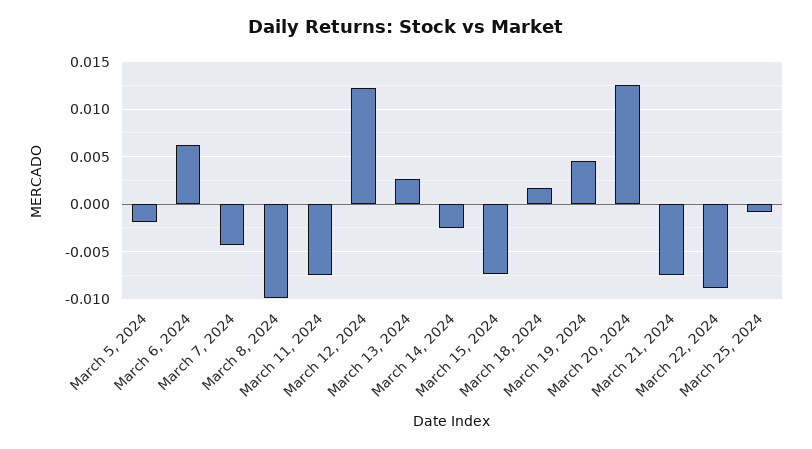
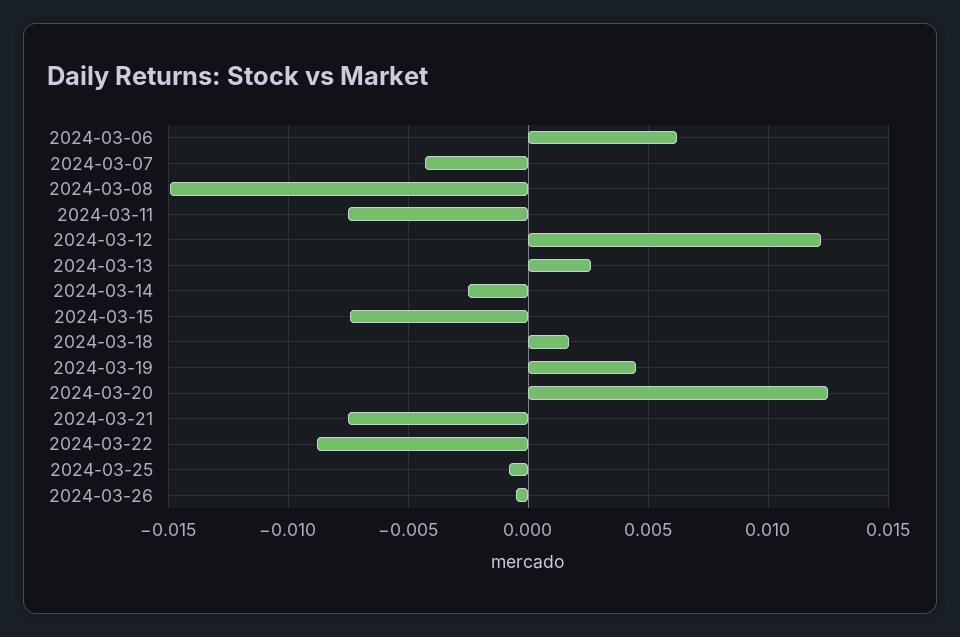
March 5, 2024: -0.002 -> none
March 8, 2024: -0.01 -> -0.015
2024-03-26: none -> -0.0005

